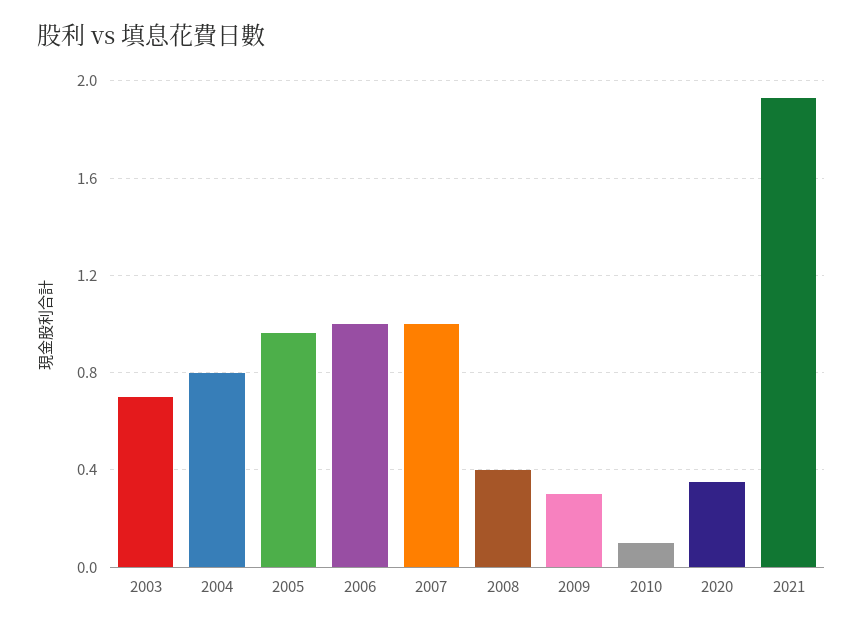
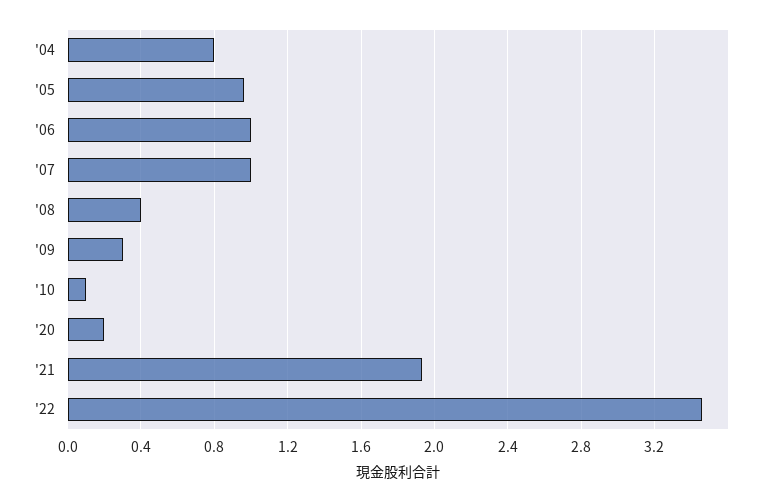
2003: 0.7 -> none
2020: 0.35 -> 0.2
'22: none -> 3.45

